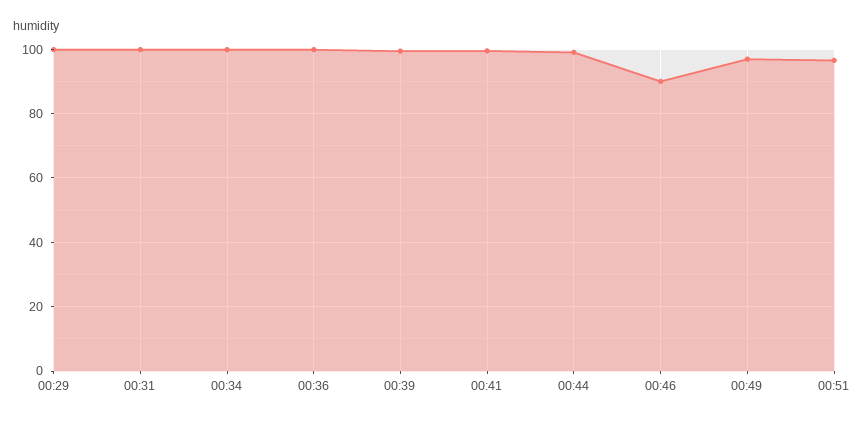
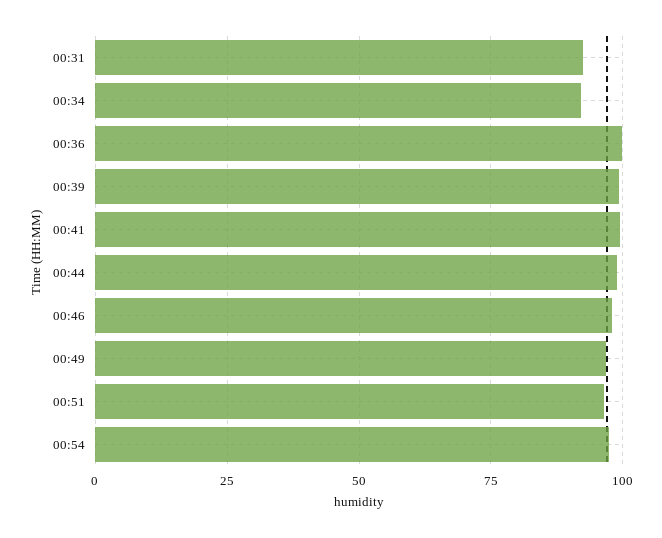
00:29: 100 -> none
00:31: 100 -> 92.5
00:34: 100 -> 92.5
00:46: 90 -> 97.5
00:54: none -> 97.5

